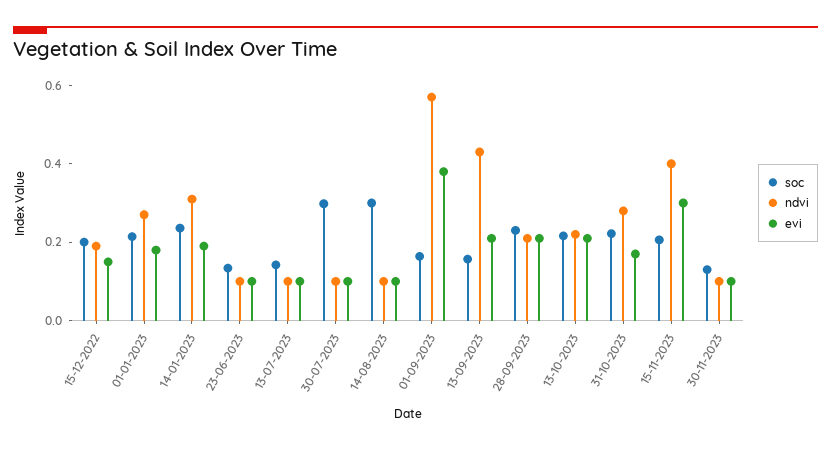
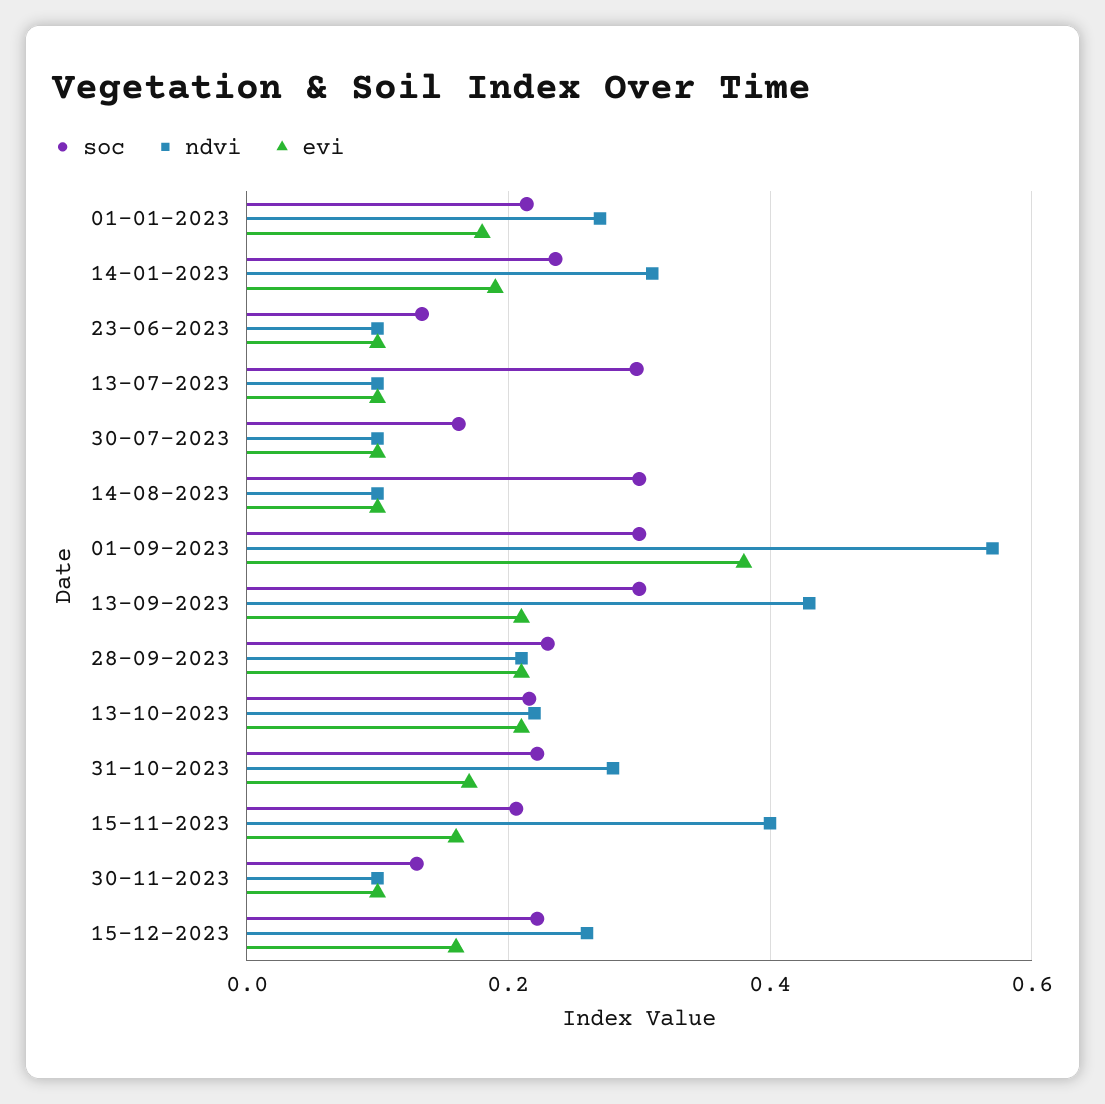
soc, 15-12-2022: 0.2 -> none
ndvi, 15-12-2022: 0.2 -> none
evi, 15-12-2022: 0.15 -> none
soc, 13-07-2023: 0.15 -> 0.3
soc, 30-07-2023: 0.3 -> 0.16
soc, 01-09-2023: 0.15 -> 0.3
soc, 13-09-2023: 0.15 -> 0.3
evi, 15-11-2023: 0.3 -> 0.16
soc, 15-12-2023: none -> 0.22
ndvi, 15-12-2023: none -> 0.26
evi, 15-12-2023: none -> 0.16

